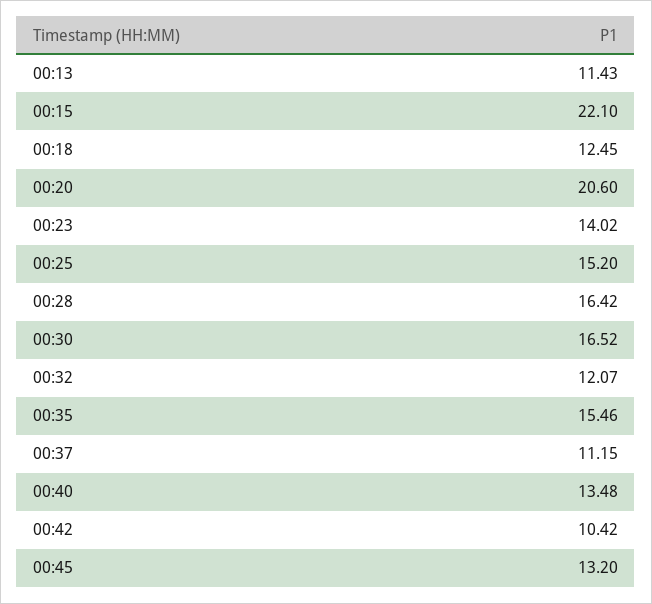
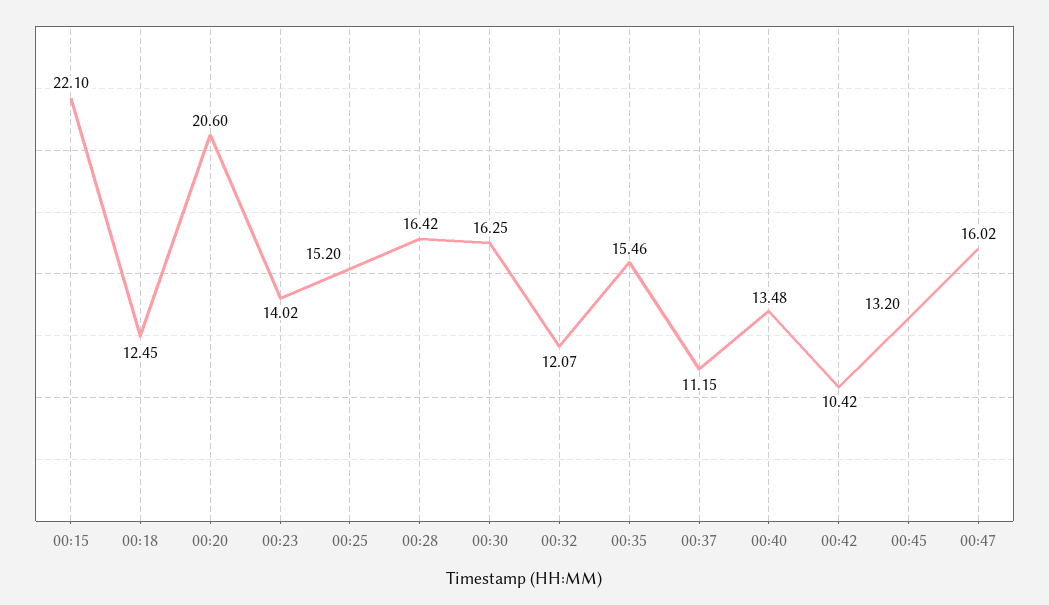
00:13: 11.43 -> none
00:30: 16.52 -> 16.25
00:47: none -> 16.02

